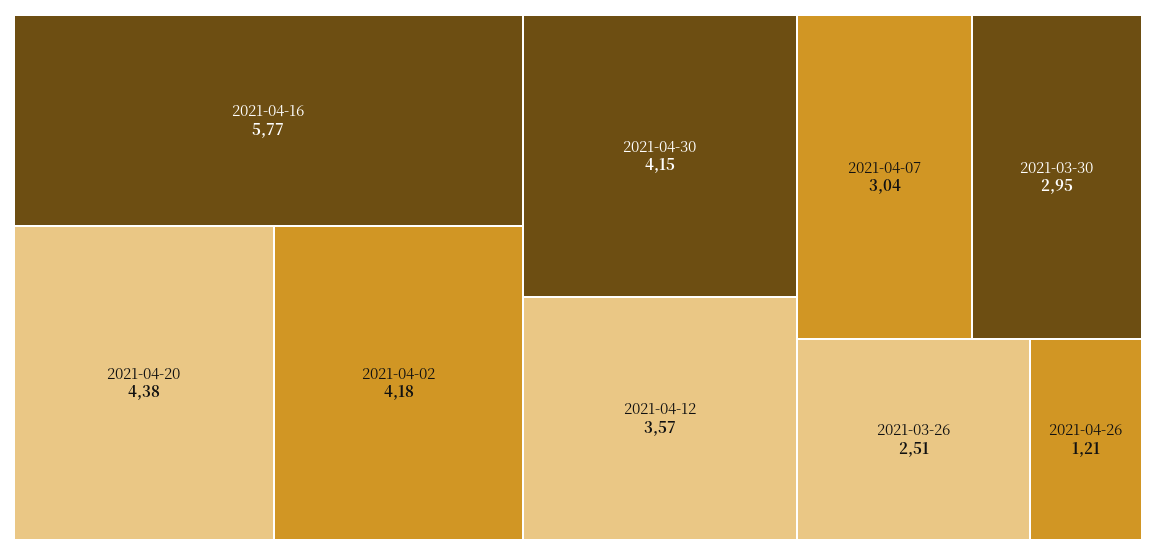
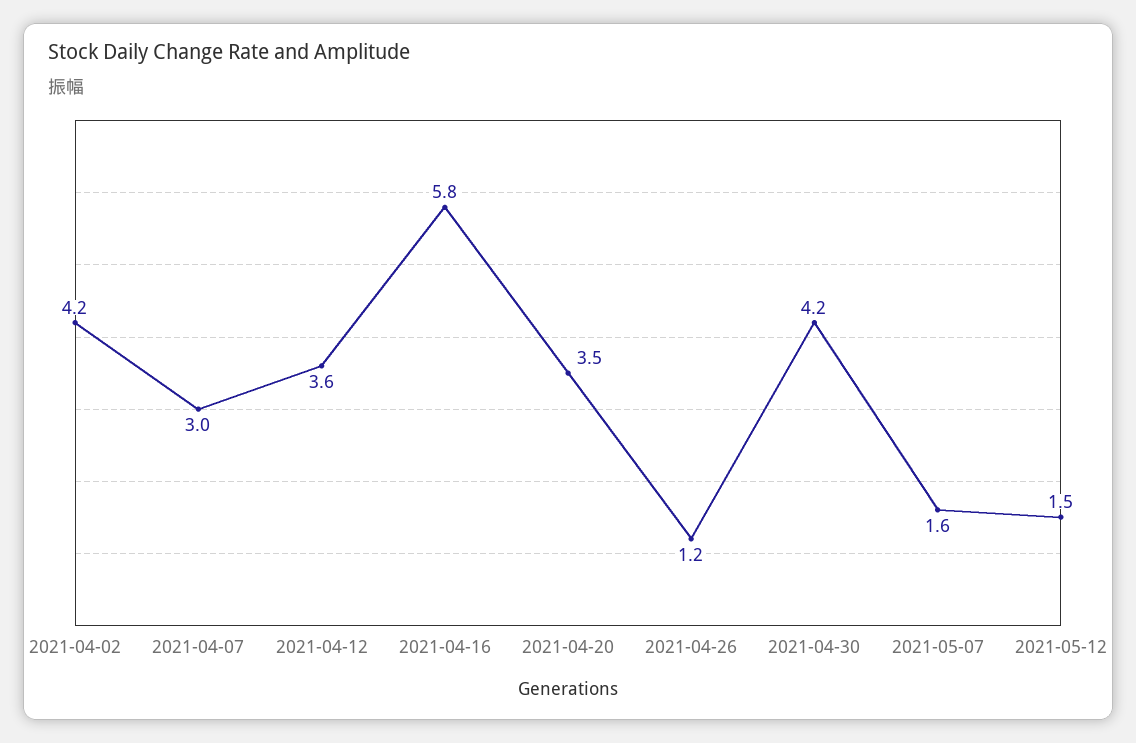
2021-04-20: 4.38 -> 3.5
2021-03-30: 2.95 -> none
2021-03-26: 2.51 -> none
2021-05-07: none -> 1.6
2021-05-12: none -> 1.5

